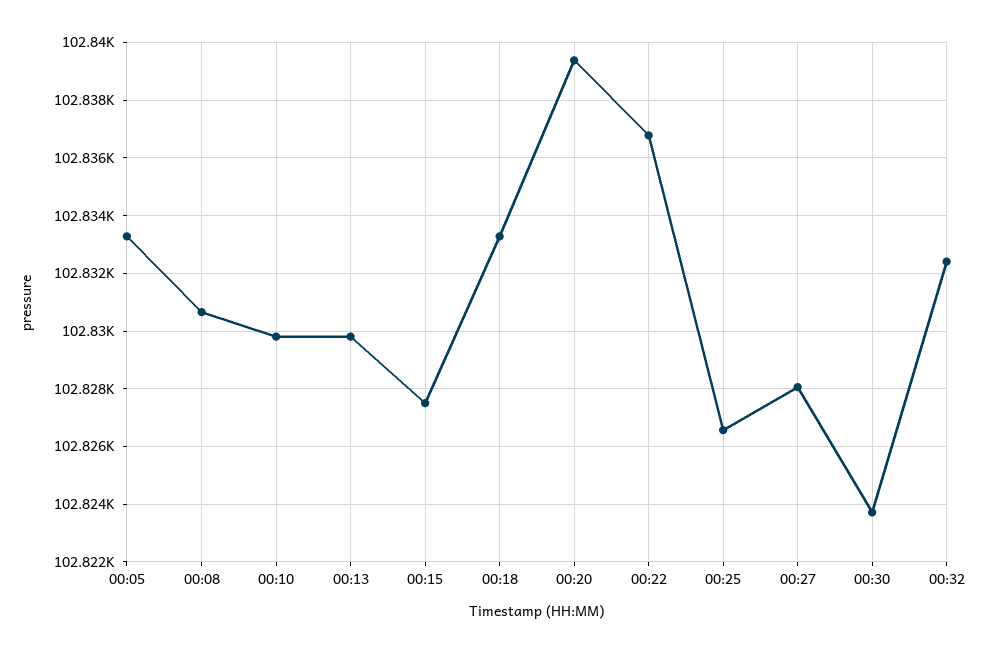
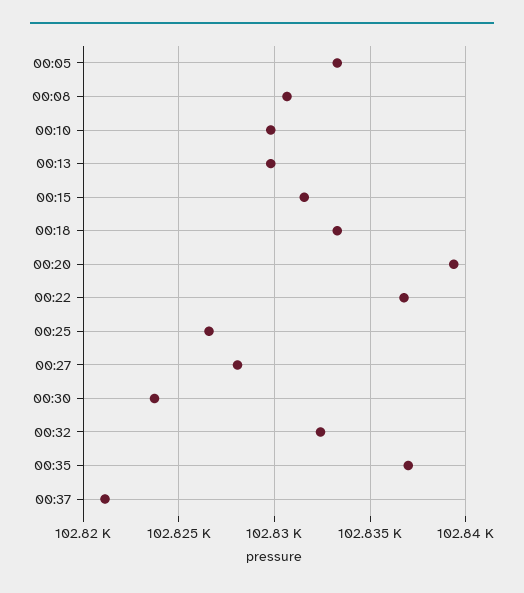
00:15: 102827.5 -> 102831.5
00:35: none -> 102837
00:37: none -> 102821

